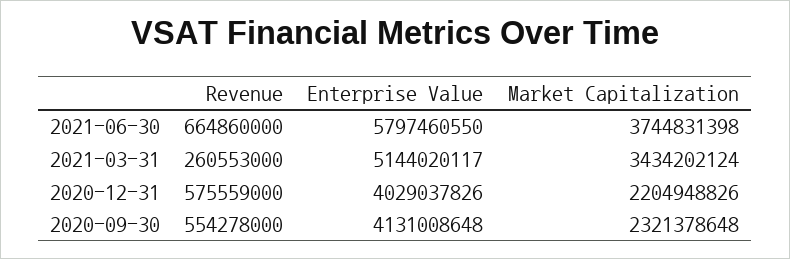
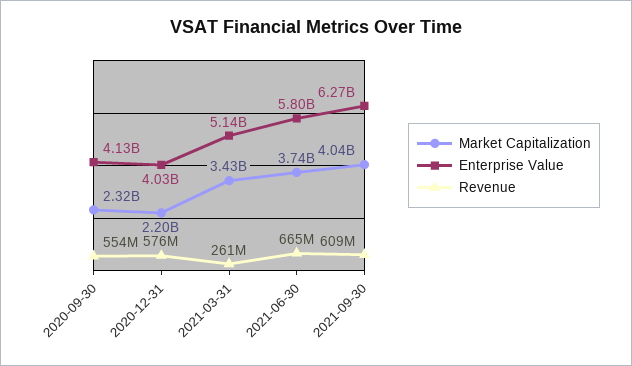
Market Capitalization, 2021-09-30: none -> 4040000000
Enterprise Value, 2021-09-30: none -> 6270000000
Revenue, 2021-09-30: none -> 609000000

